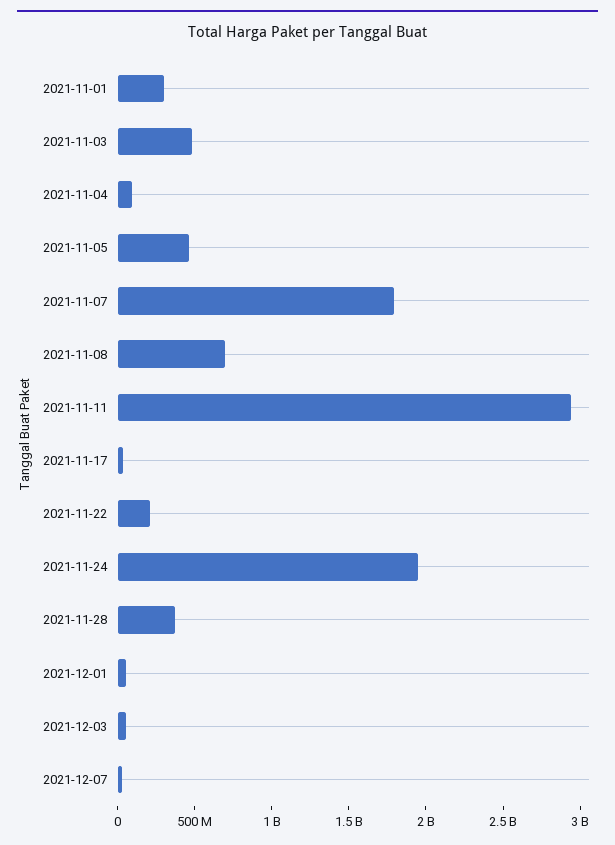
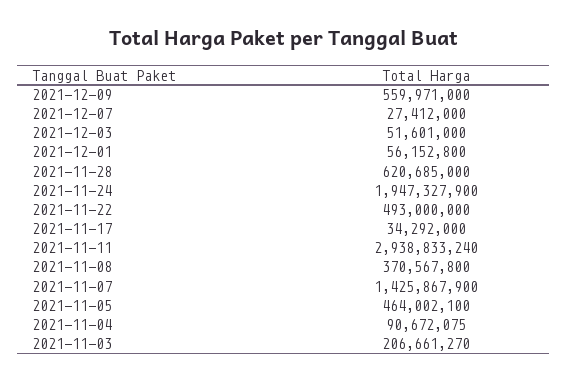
2021-11-01: 300000000 -> none
2021-11-03: 500000000 -> 206661270
2021-11-07: 1800000000 -> 1425867900
2021-11-08: 700000000 -> 370567800
2021-11-22: 200000000 -> 493000000
2021-11-28: 400000000 -> 620685000
2021-12-09: none -> 559971000

